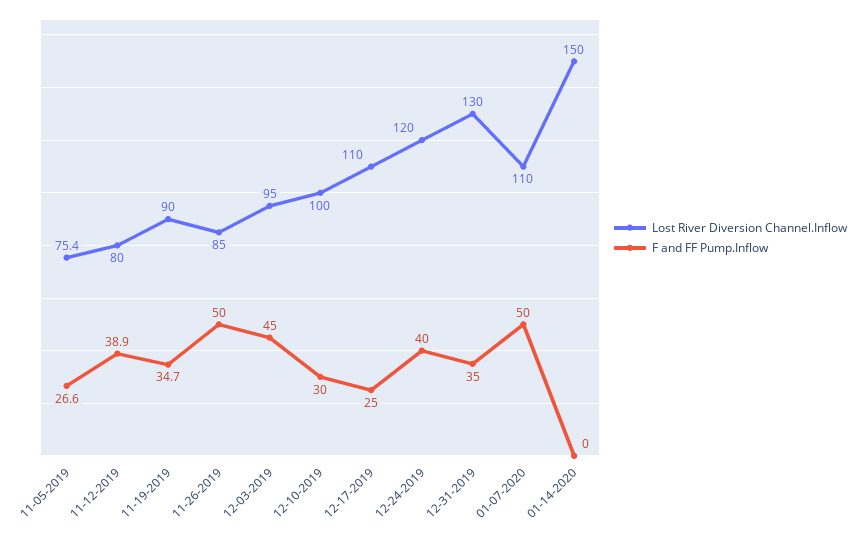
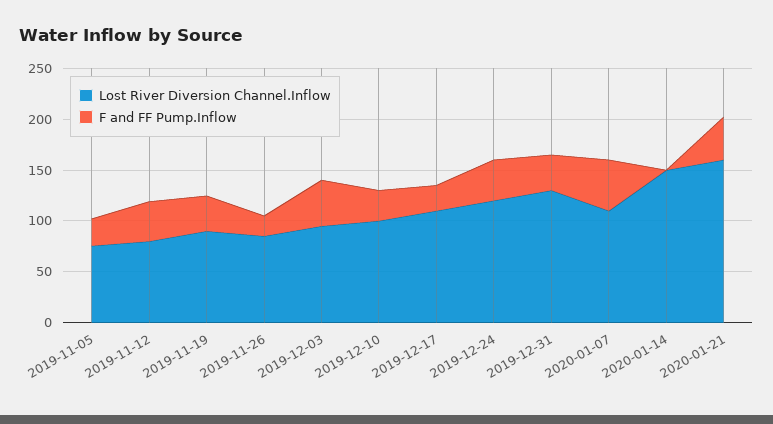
F and FF Pump.Inflow, 11-26-2019: 50 -> 20
Lost River Diversion Channel.Inflow, 2020-01-21: none -> 160
F and FF Pump.Inflow, 2020-01-21: none -> 40

